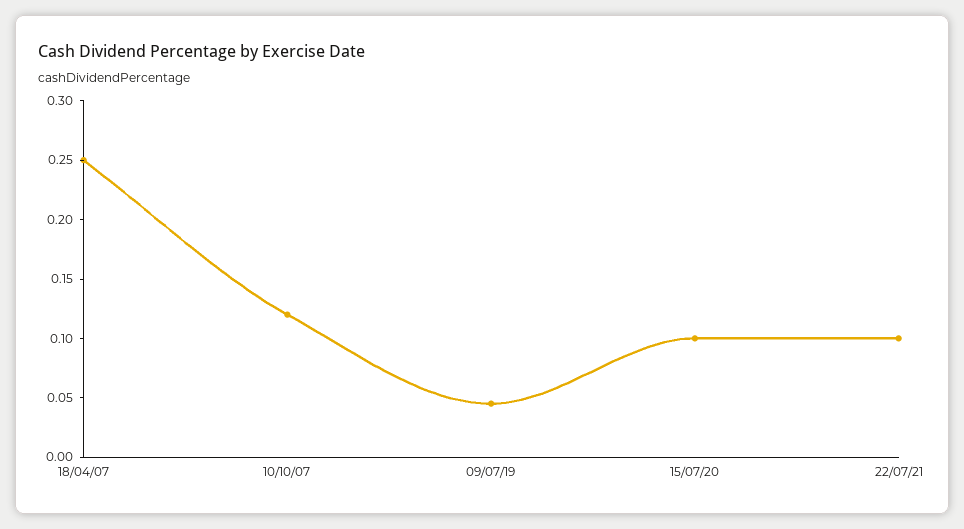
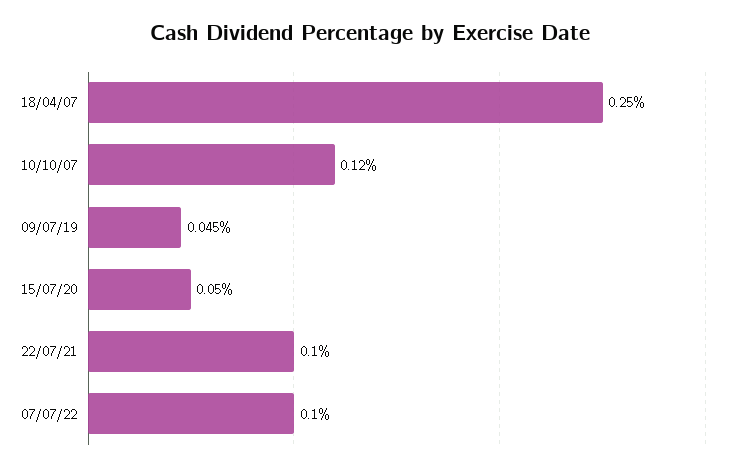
15/07/20: 0.1 -> 0.05
07/07/22: none -> 0.1

